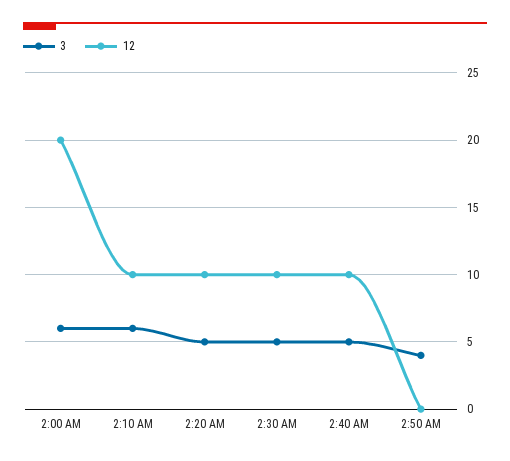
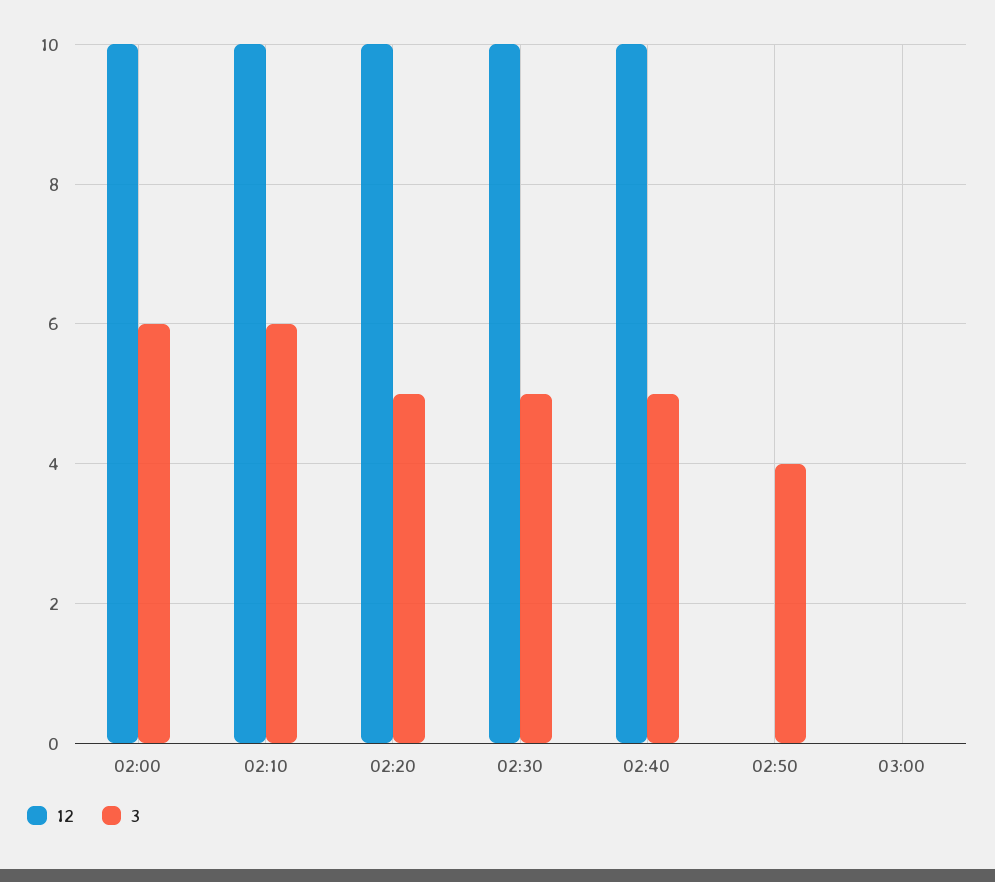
12, 2:00 AM: 20 -> 10
12, 03:00: none -> 0
3, 03:00: none -> 0

